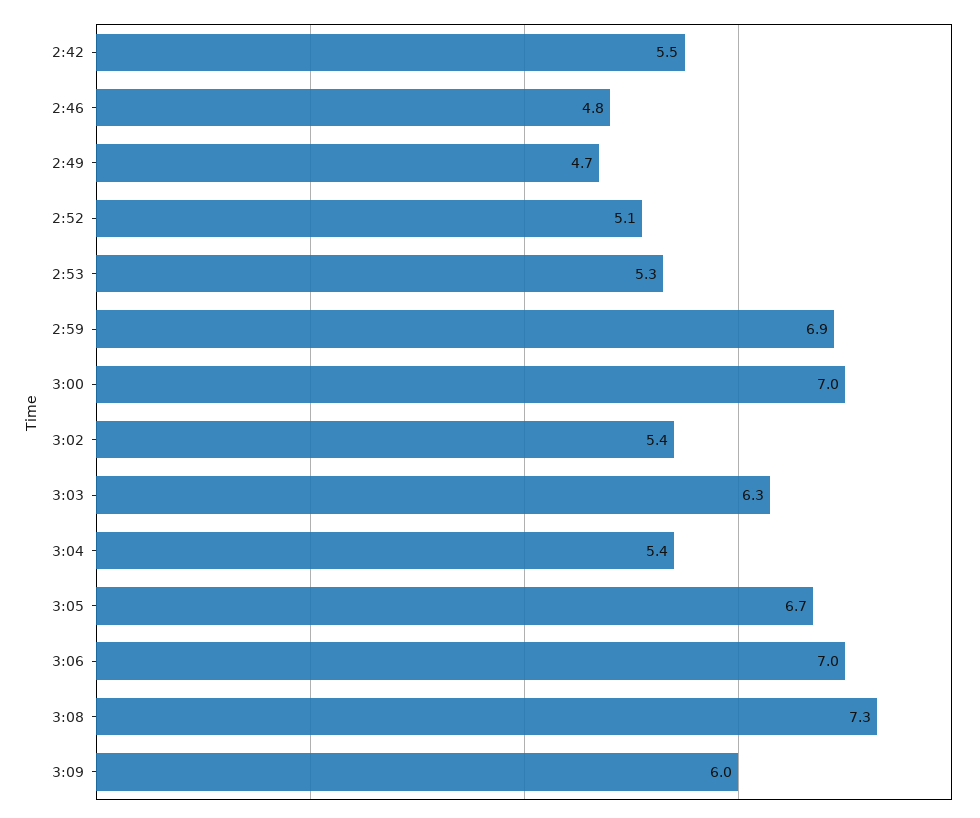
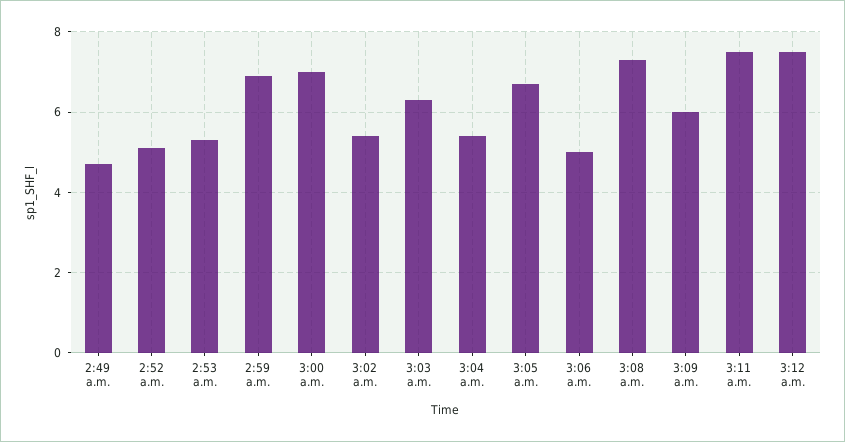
2:42: 5.5 -> none
2:46: 4.8 -> none
3:06: 7 -> 5
3:11 a.m.: none -> 7.5
3:12 a.m.: none -> 7.5

